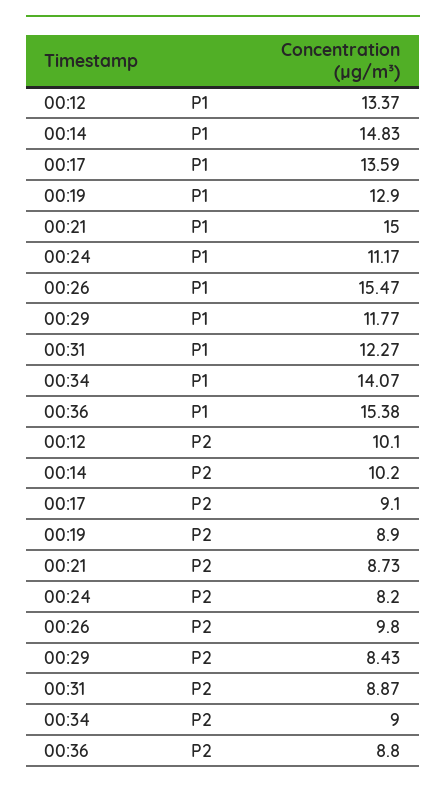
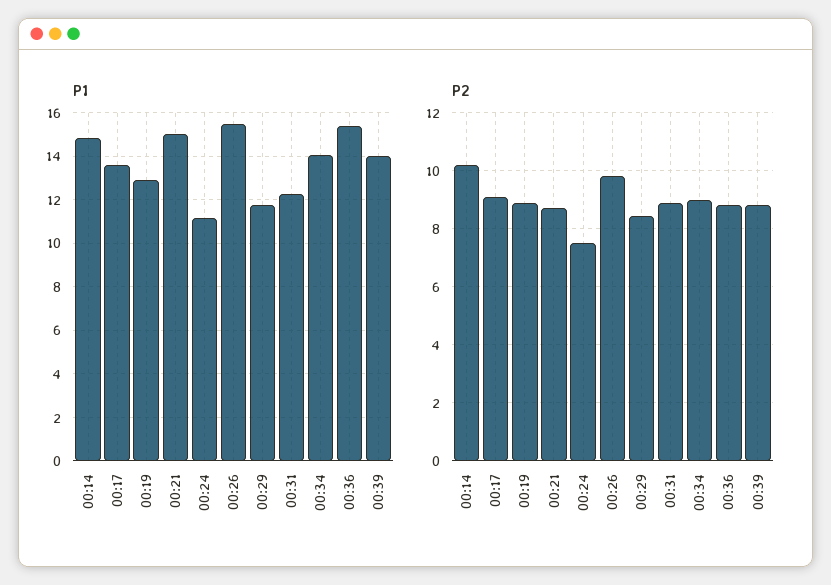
P1, 00:12: 13.37 -> none
P2, 00:12: 10.1 -> none
P2, 00:24: 8.2 -> 7.5
P1, 00:39: none -> 14
P2, 00:39: none -> 8.75

